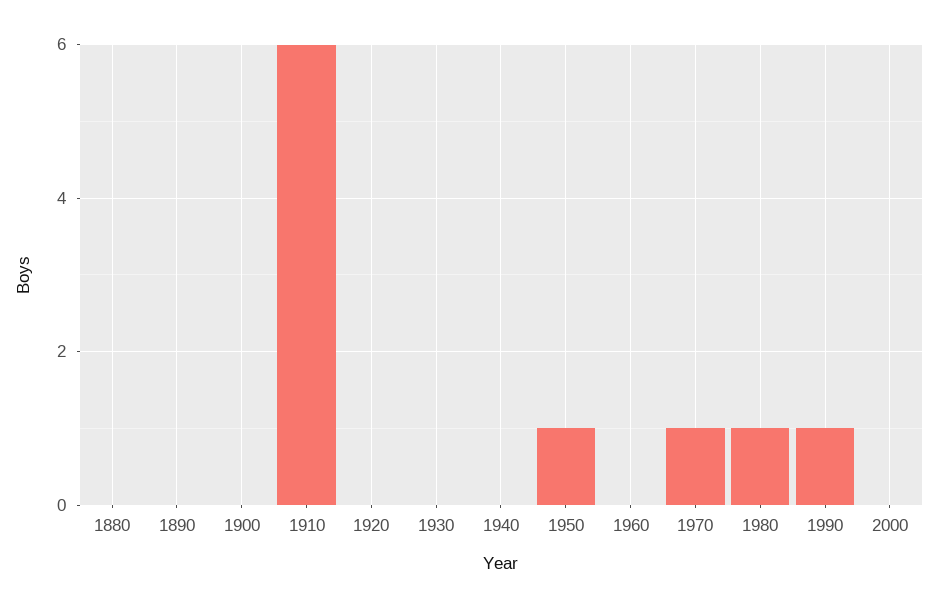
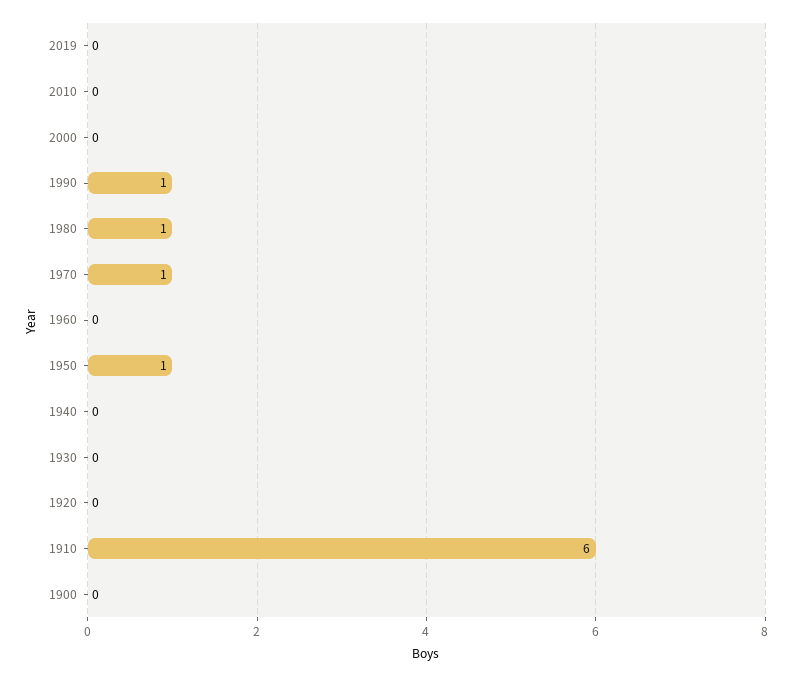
1880: 0 -> none
1890: 0 -> none
2019: none -> 0
2010: none -> 0

